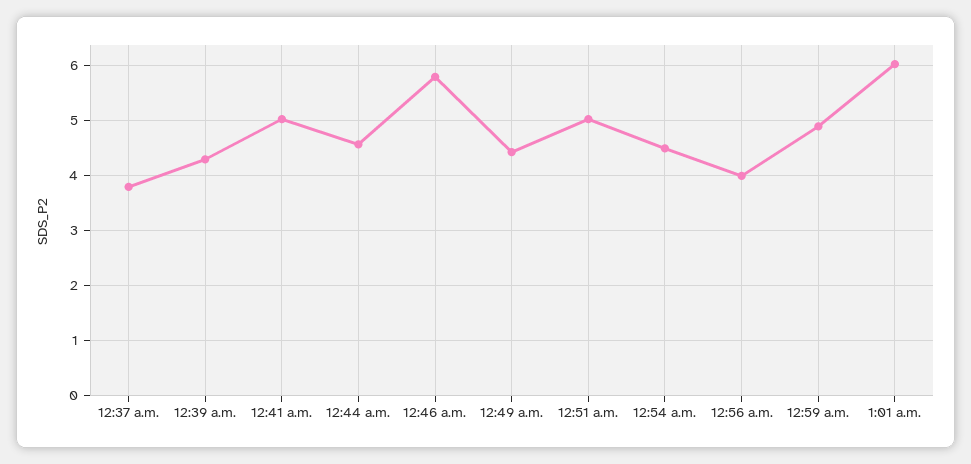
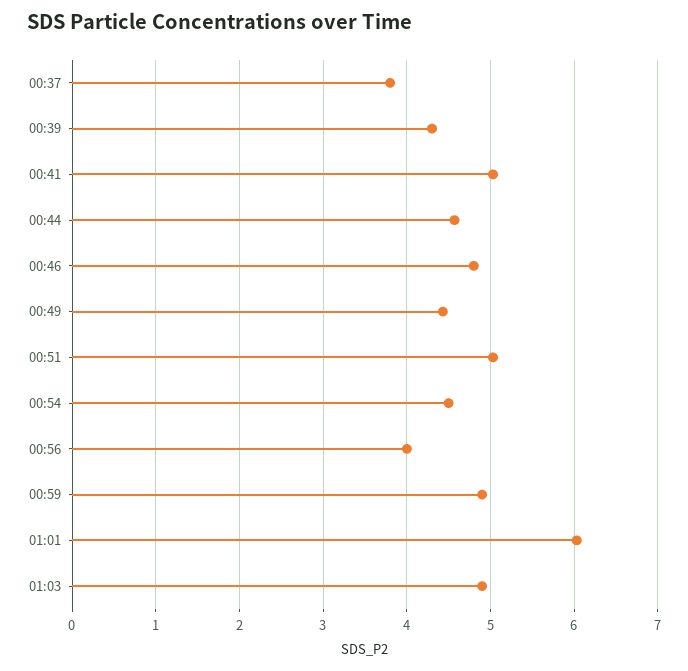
12:46 a.m.: 5.8 -> 4.8
01:03: none -> 4.9

